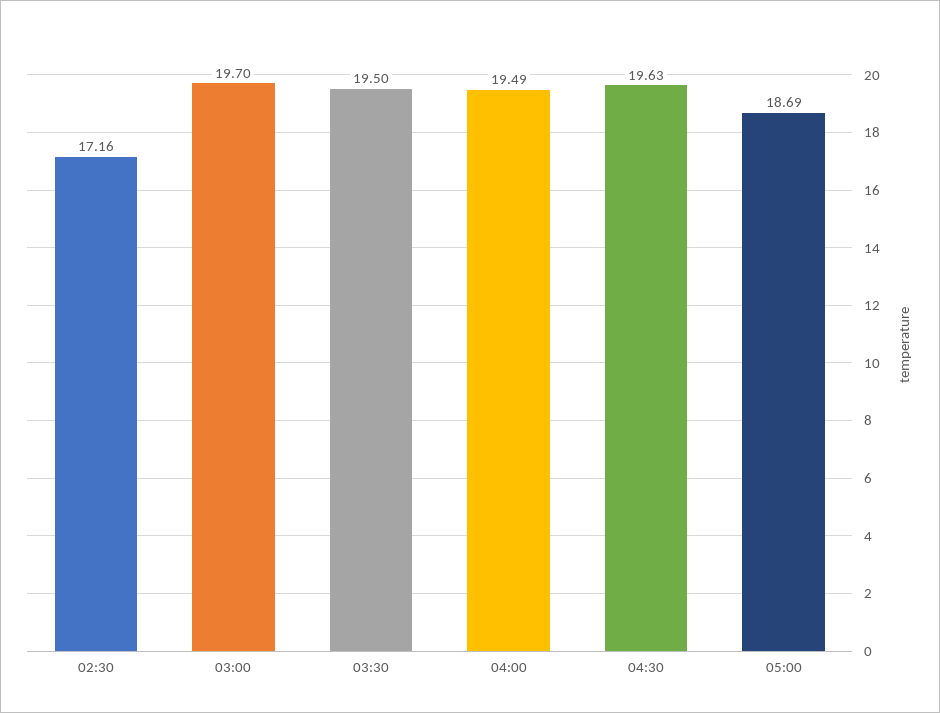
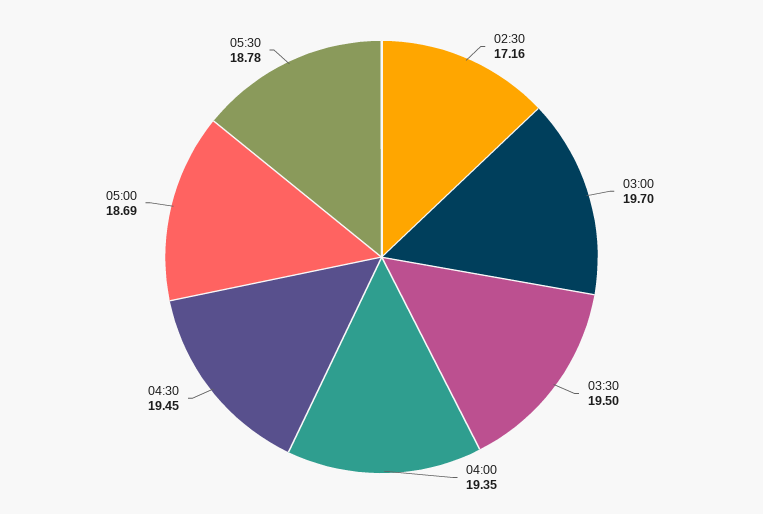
04:00: 19.49 -> 19.35
04:30: 19.63 -> 19.45
05:30: none -> 18.78

